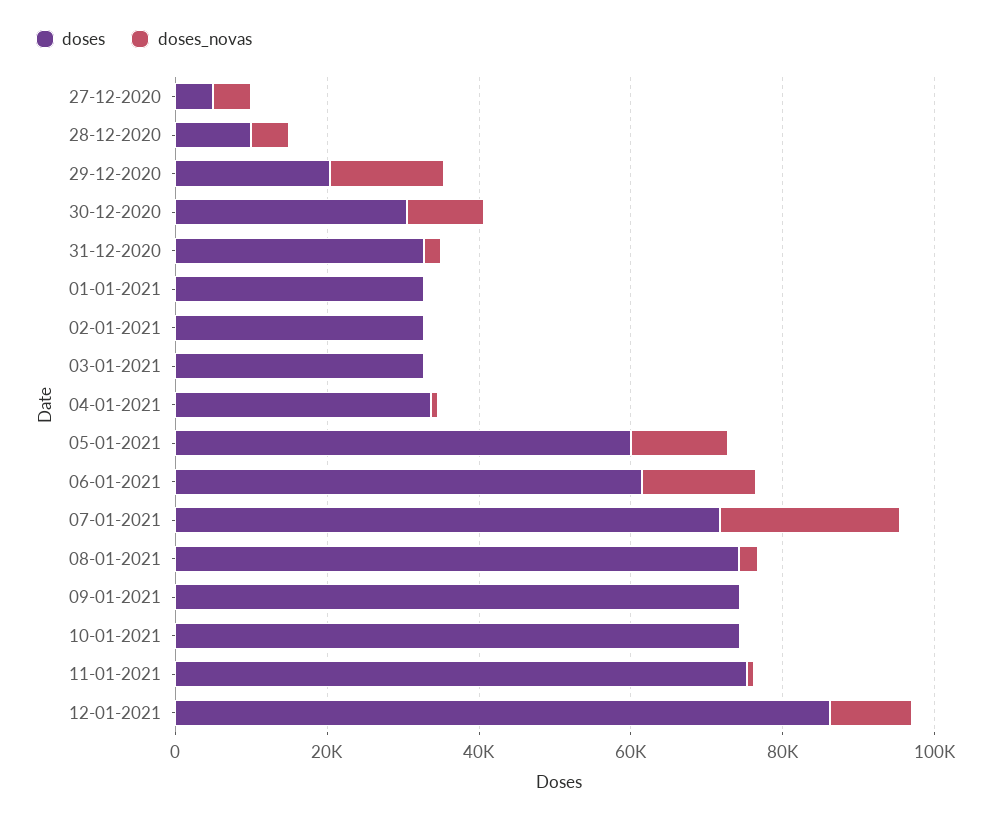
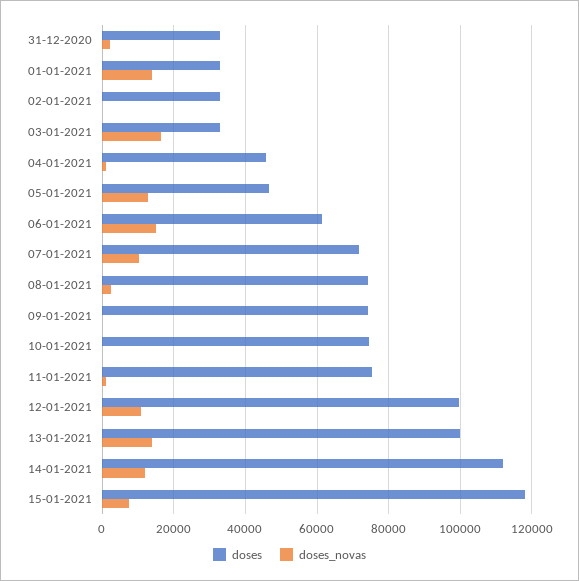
doses, 27-12-2020: 5000 -> none
doses_novas, 27-12-2020: 5000 -> none
doses, 28-12-2020: 10000 -> none
doses_novas, 28-12-2020: 5000 -> none
doses, 29-12-2020: 20000 -> none
doses_novas, 29-12-2020: 15000 -> none
doses, 30-12-2020: 30000 -> none
doses_novas, 30-12-2020: 10000 -> none
doses_novas, 01-01-2021: 0 -> 14000
doses_novas, 03-01-2021: 0 -> 16000
doses, 04-01-2021: 35000 -> 46000
doses, 05-01-2021: 60000 -> 46000
doses_novas, 07-01-2021: 25000 -> 10000
doses, 12-01-2021: 85000 -> 100000
doses, 13-01-2021: none -> 100000
doses_novas, 13-01-2021: none -> 14000
doses, 14-01-2021: none -> 112000
doses_novas, 14-01-2021: none -> 12000
doses, 15-01-2021: none -> 118000
doses_novas, 15-01-2021: none -> 8000

